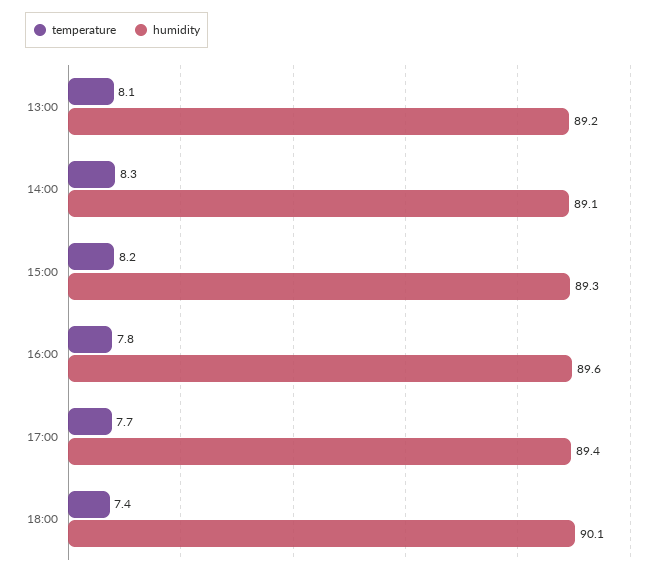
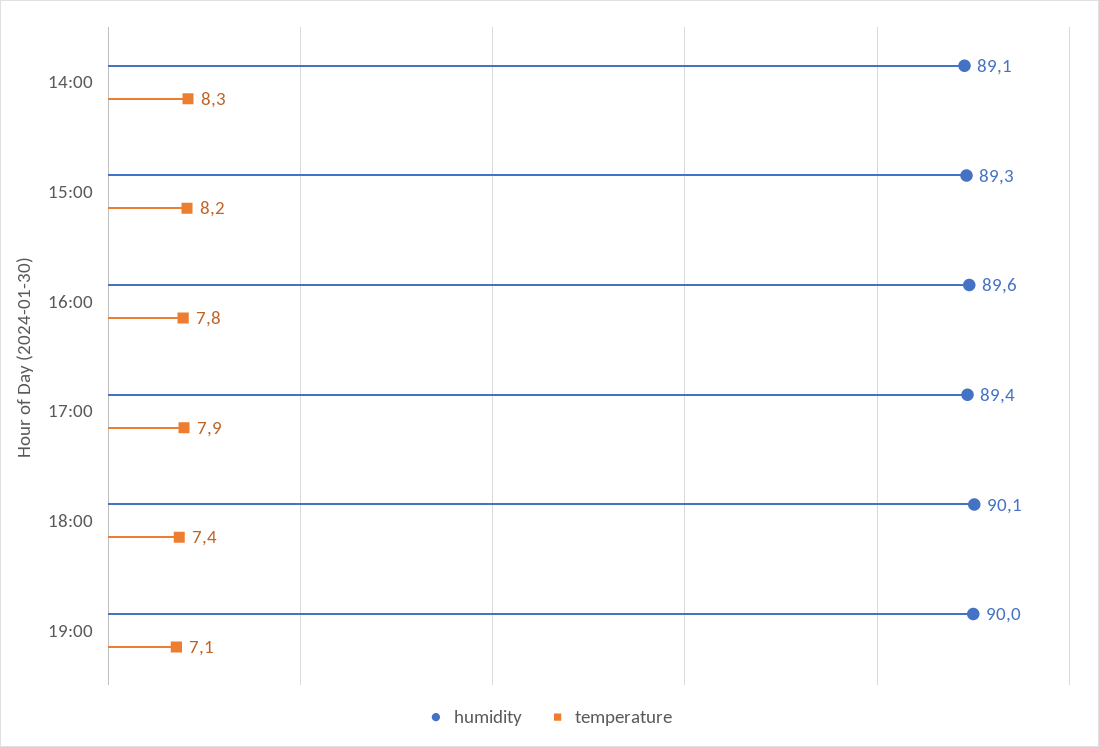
temperature, 13:00: 8.1 -> none
humidity, 13:00: 89.2 -> none
temperature, 17:00: 7.7 -> 7.9
humidity, 19:00: none -> 90
temperature, 19:00: none -> 7.1

